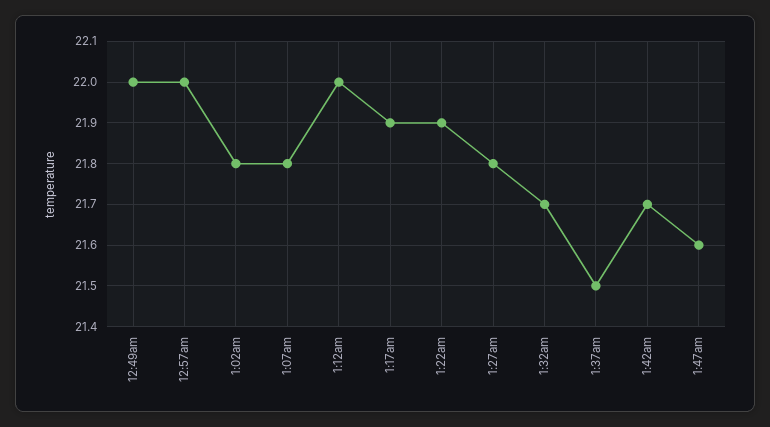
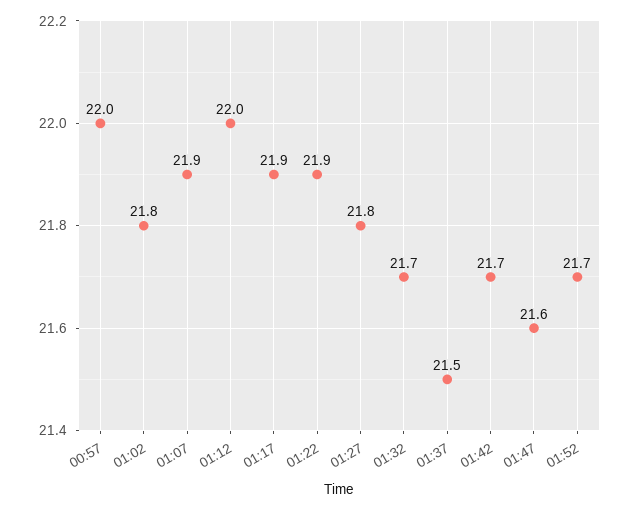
12:49am: 22 -> none
1:07am: 21.8 -> 21.9
01:52: none -> 21.7

